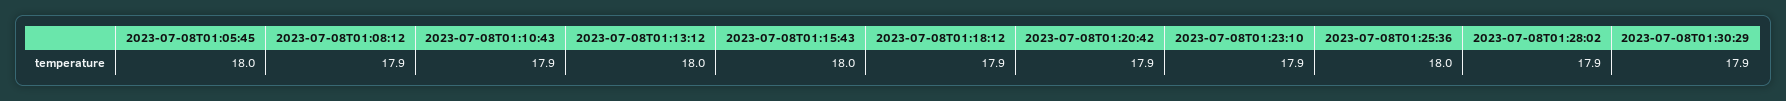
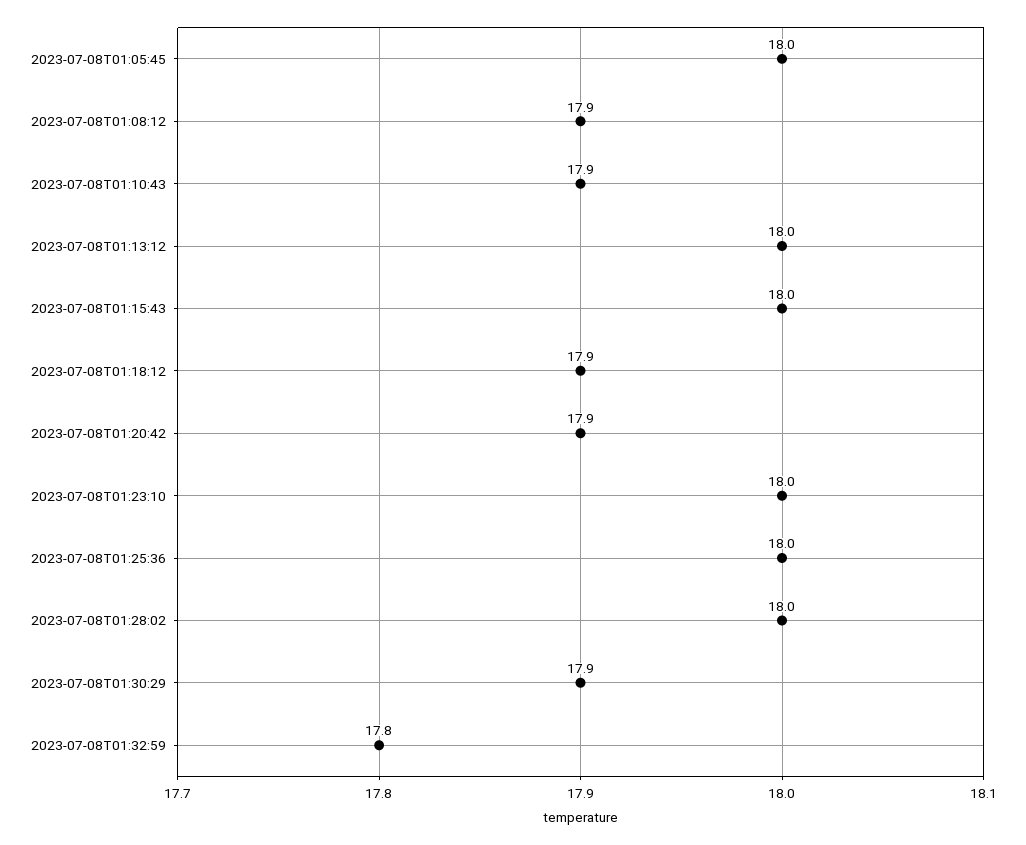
2023-07-08T01:23:10: 17.9 -> 18
2023-07-08T01:28:02: 17.9 -> 18
2023-07-08T01:32:59: none -> 17.8

